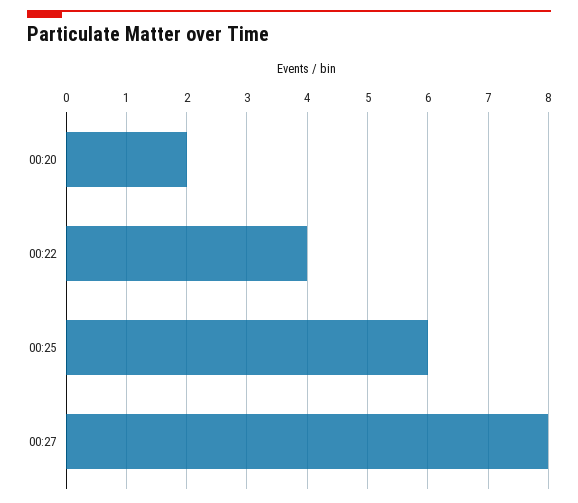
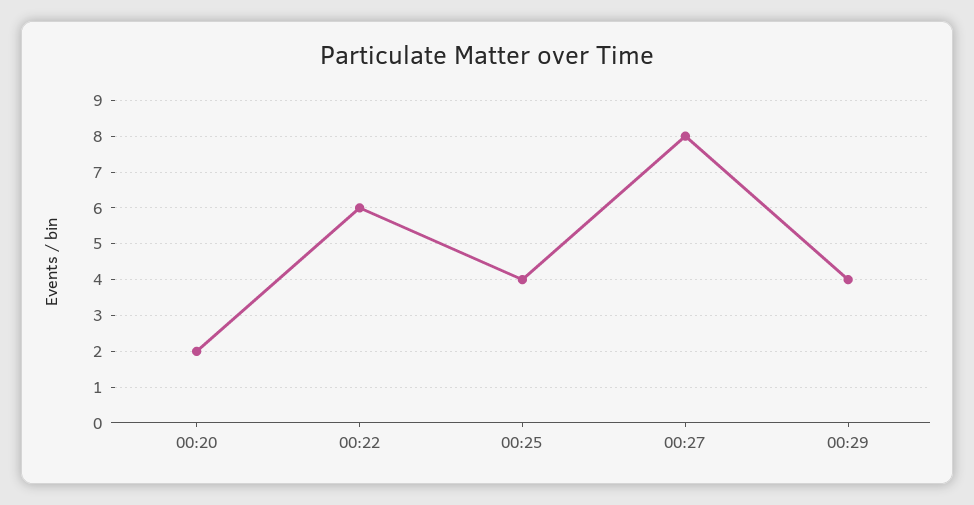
00:22: 4 -> 6
00:25: 6 -> 4
00:29: none -> 4

